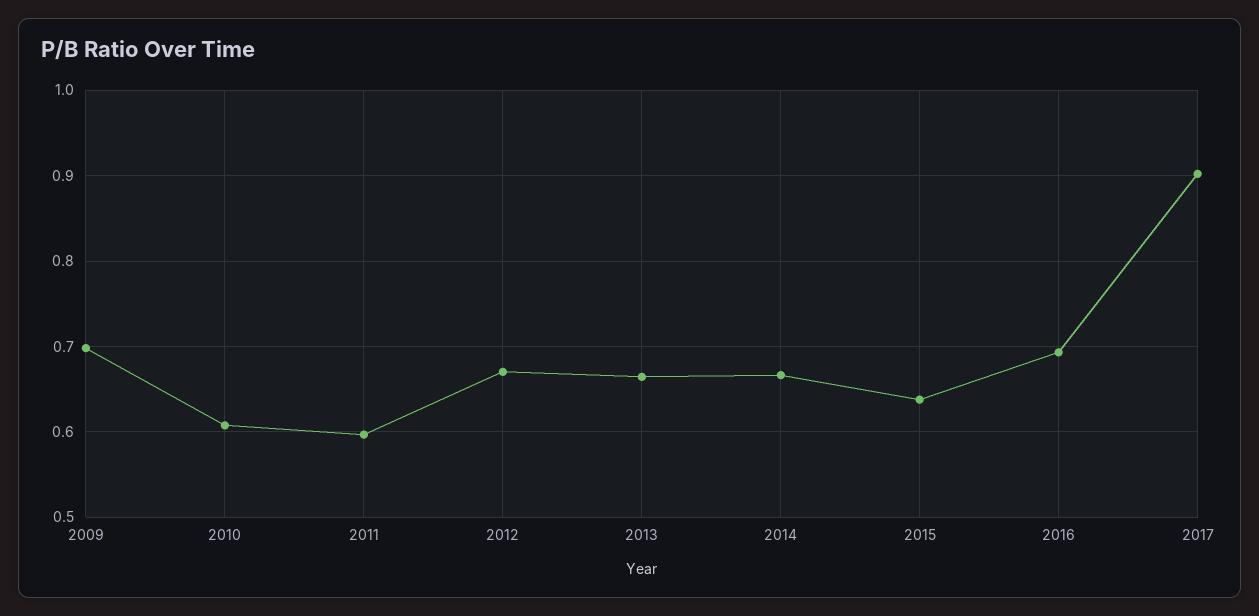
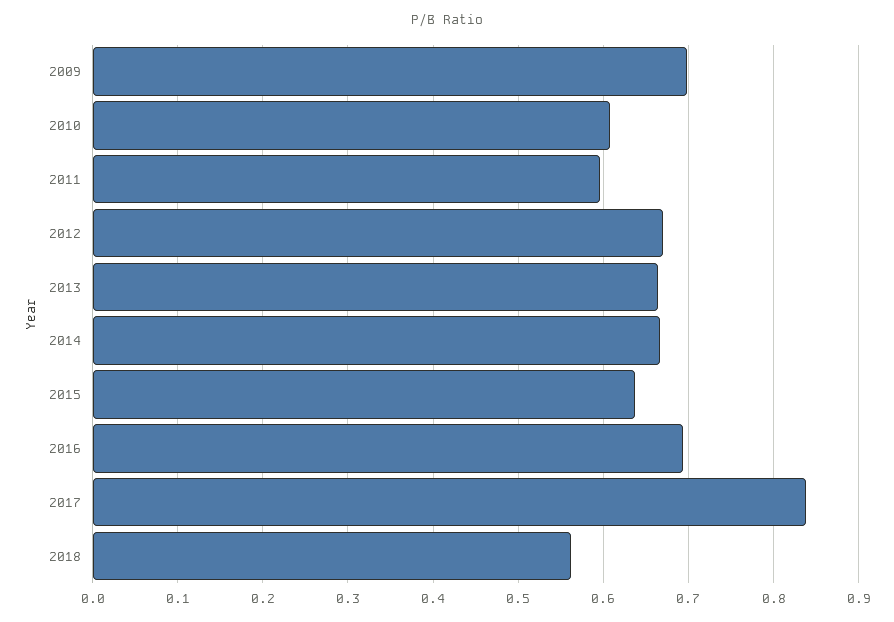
2017: 0.9 -> 0.84
2018: none -> 0.56

